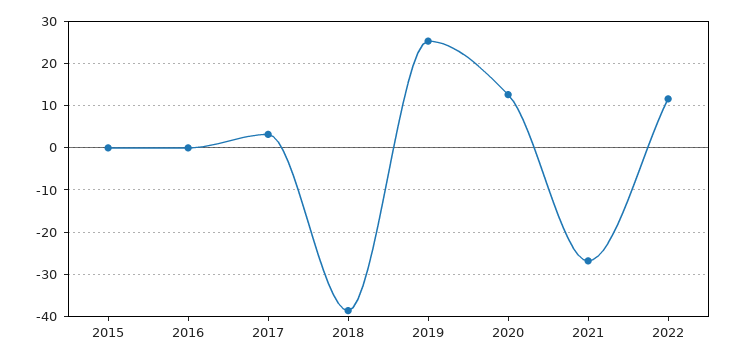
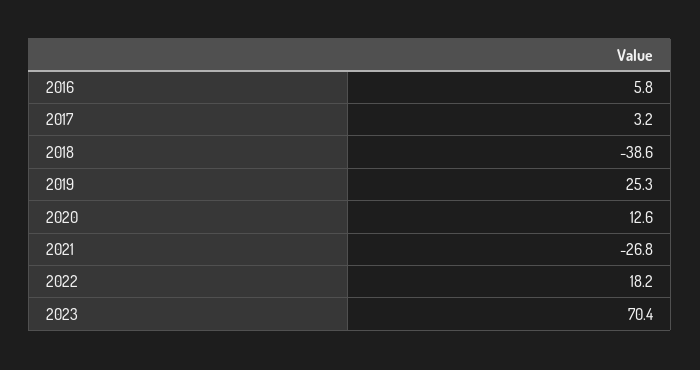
2015: 0 -> none
2016: 0 -> 5.8
2022: 12 -> 18.2
2023: none -> 70.4

